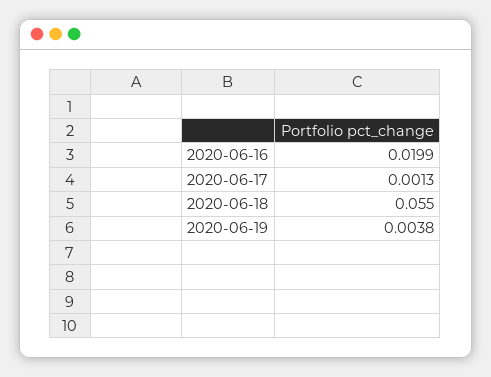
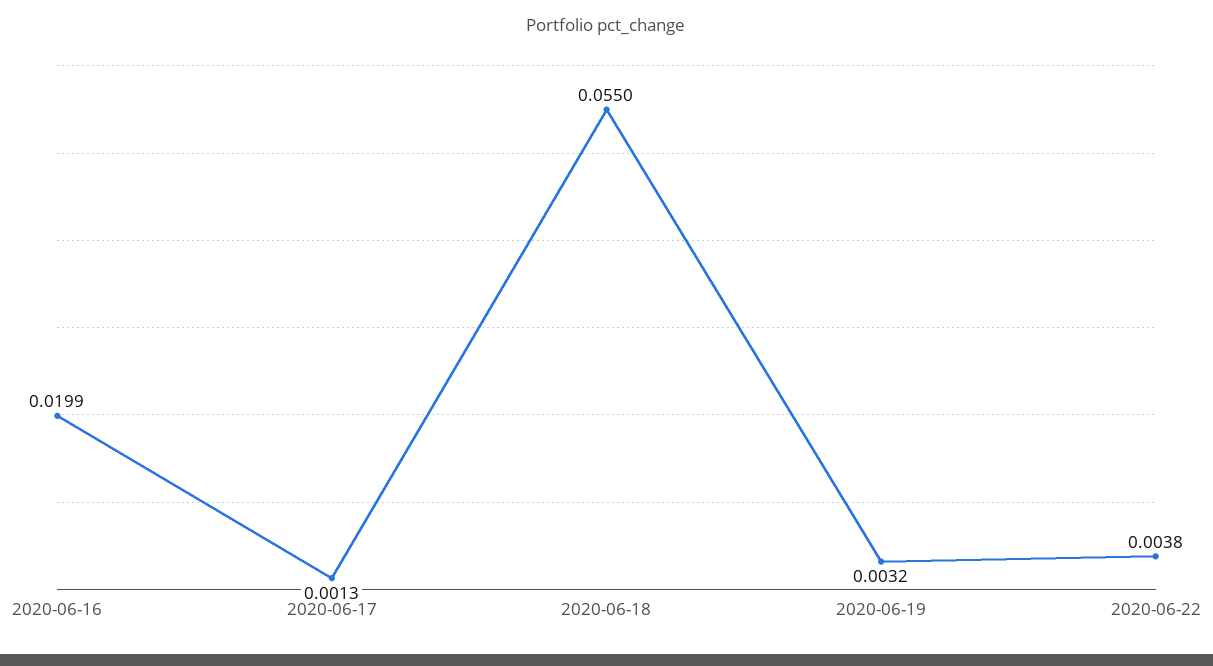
2020-06-19: 0.0038 -> 0.0032
2020-06-22: none -> 0.0038

